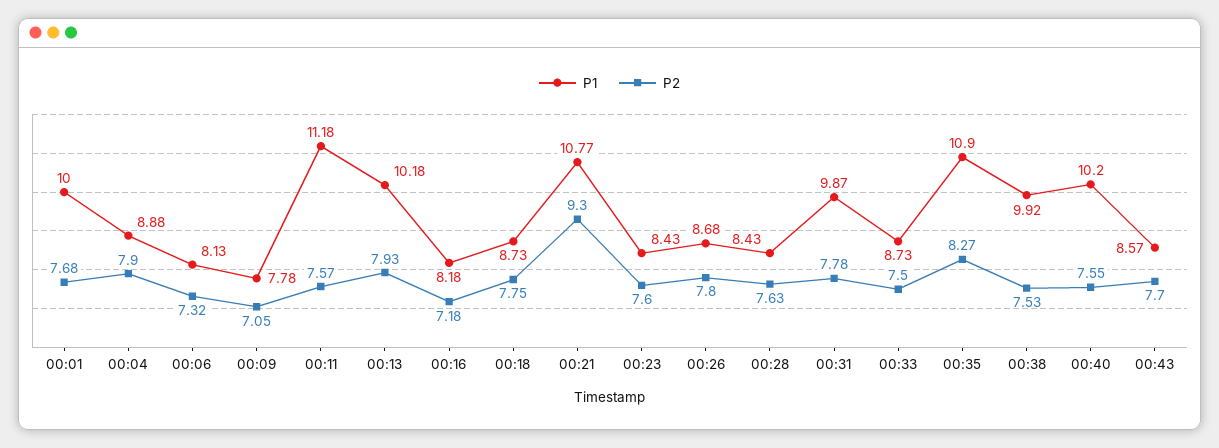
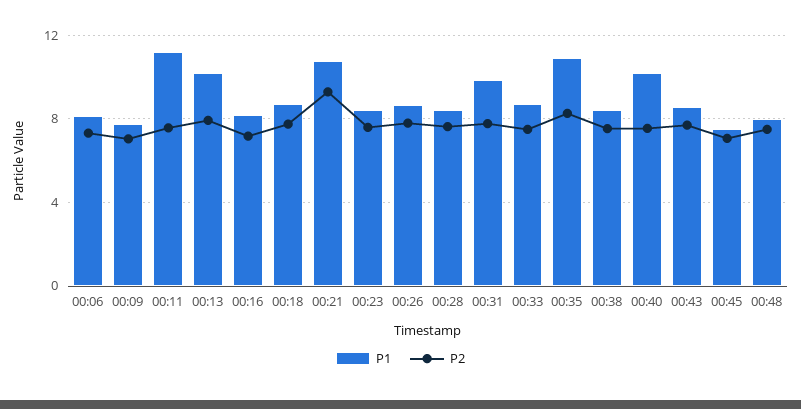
P1, 00:01: 10 -> none
P2, 00:01: 7.68 -> none
P1, 00:04: 8.88 -> none
P2, 00:04: 7.9 -> none
P1, 00:38: 9.92 -> 8.5
P1, 00:45: none -> 7.5
P2, 00:45: none -> 7
P1, 00:48: none -> 8
P2, 00:48: none -> 7.5

